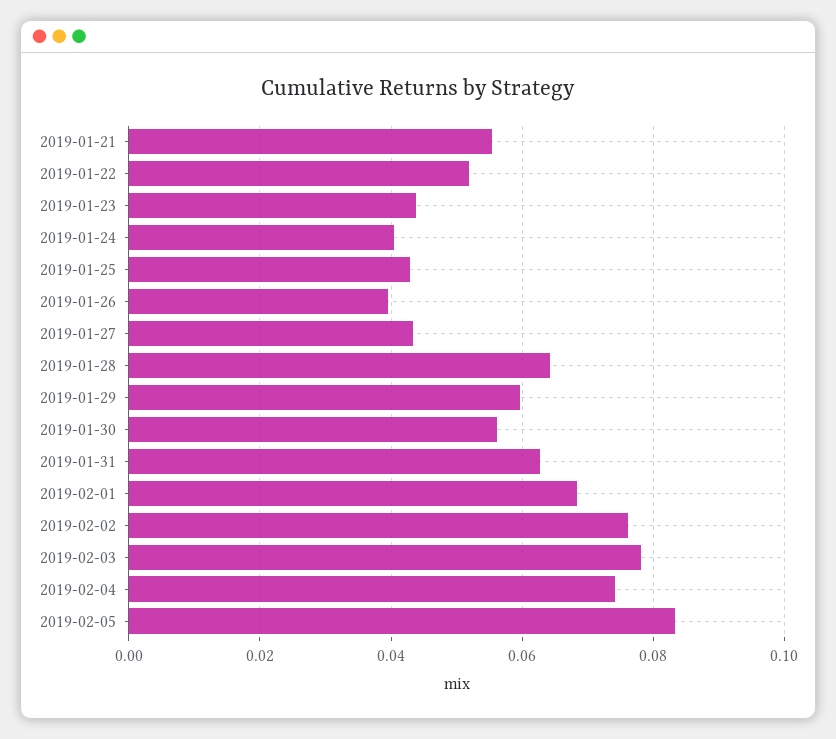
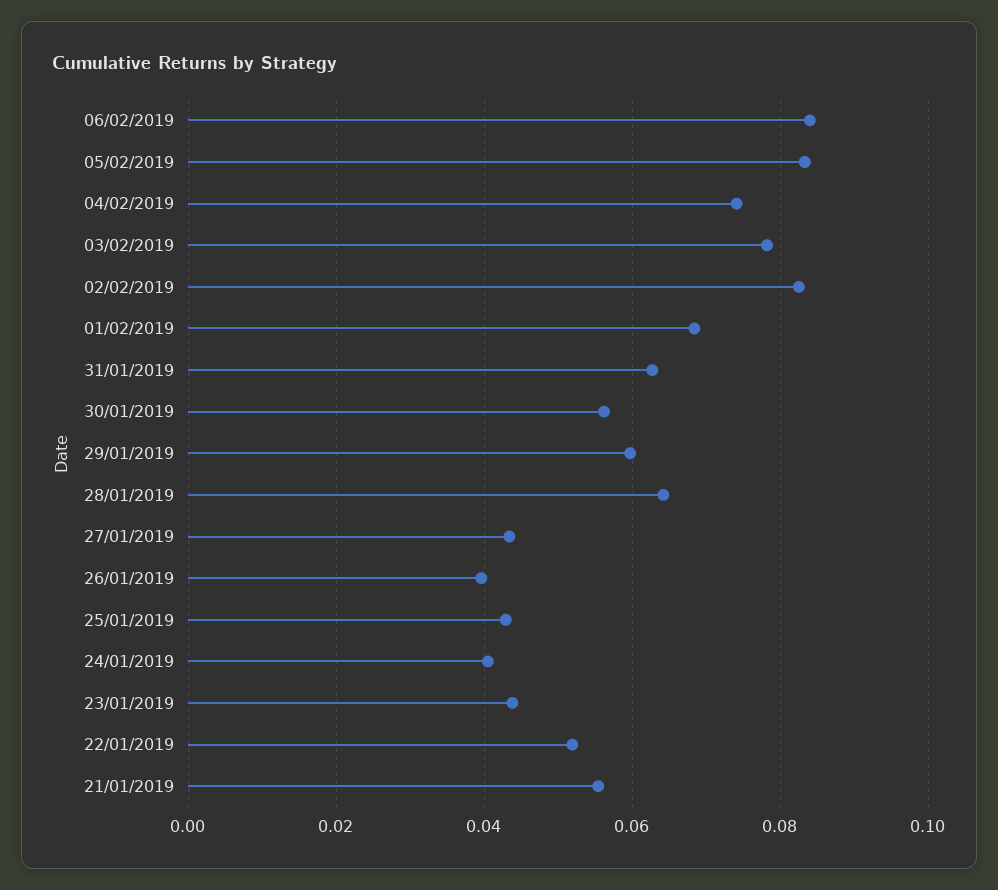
2019-02-02: 0.076 -> 0.082
06/02/2019: none -> 0.084

